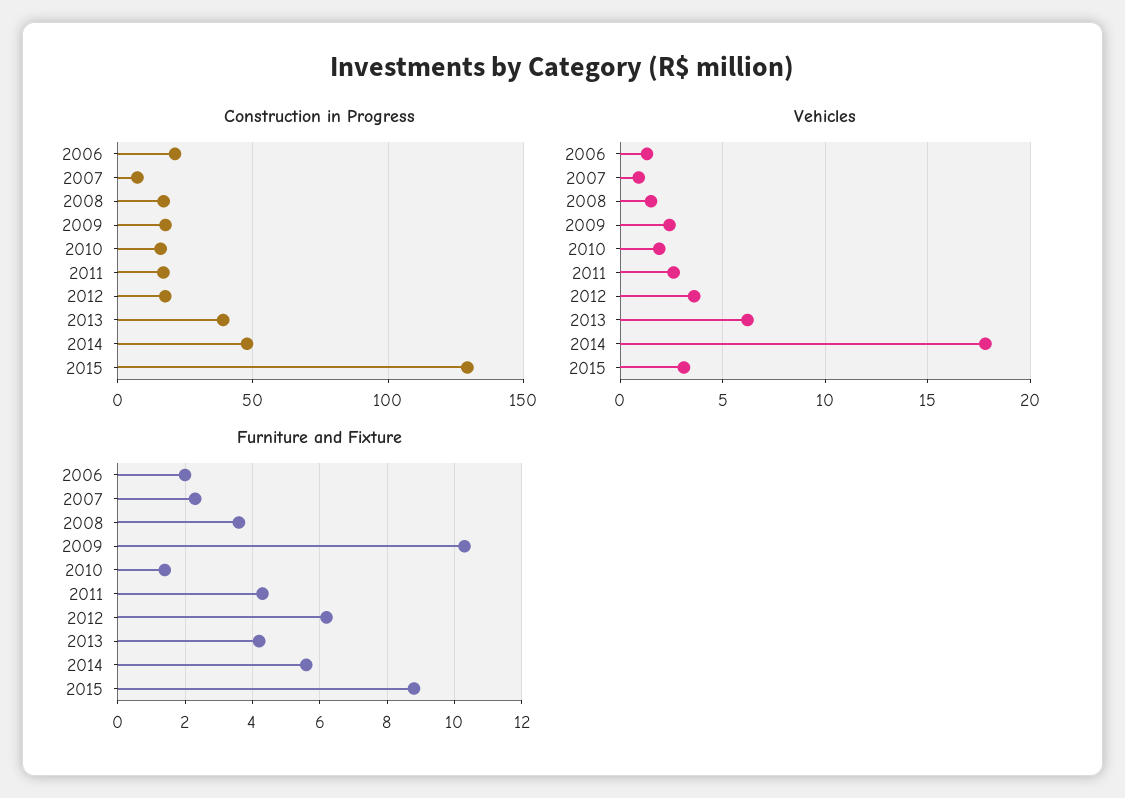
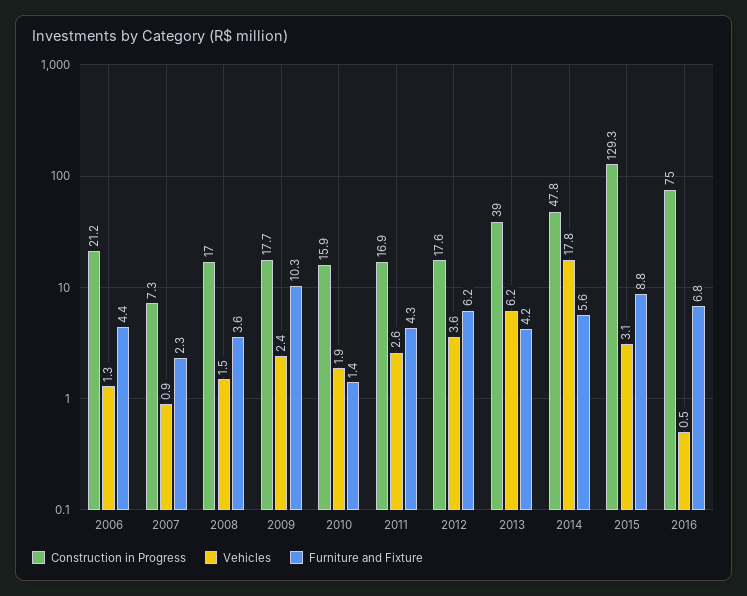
Furniture and Fixture, 2006: 2 -> 4.4
Construction in Progress, 2016: none -> 75
Vehicles, 2016: none -> 0.5
Furniture and Fixture, 2016: none -> 6.8

